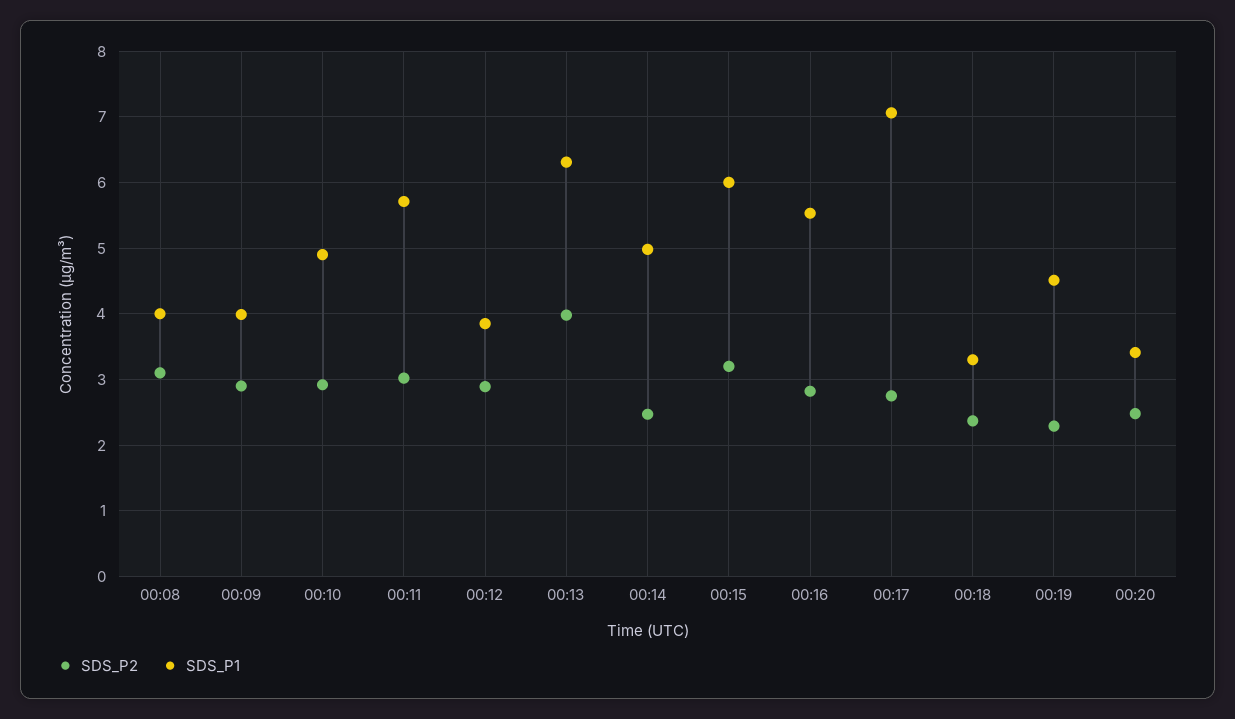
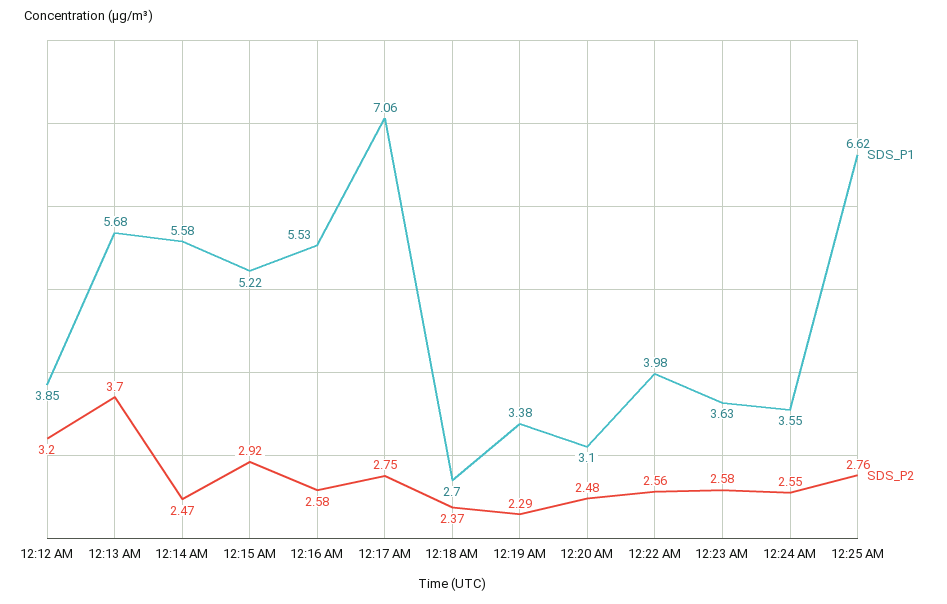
SDS_P2, 00:08: 3.1 -> none
SDS_P1, 00:08: 4 -> none
SDS_P2, 00:09: 2.9 -> none
SDS_P1, 00:09: 4 -> none
SDS_P2, 00:10: 2.9 -> none
SDS_P1, 00:10: 4.9 -> none
SDS_P2, 00:11: 3 -> none
SDS_P1, 00:11: 5.7 -> none
SDS_P2, 00:12: 2.9 -> 3.2
SDS_P2, 00:13: 4 -> 3.7
SDS_P1, 00:13: 6.3 -> 5.68
SDS_P1, 00:14: 5 -> 5.58
SDS_P2, 00:15: 3.2 -> 2.92
SDS_P1, 00:15: 6 -> 5.22
SDS_P2, 00:16: 2.8 -> 2.58
SDS_P1, 00:18: 3.3 -> 2.7
SDS_P1, 00:19: 4.5 -> 3.38
SDS_P1, 00:20: 3.4 -> 3.1
SDS_P1, 12:22 AM: none -> 3.98
SDS_P2, 12:22 AM: none -> 2.56
SDS_P1, 12:23 AM: none -> 3.63
SDS_P2, 12:23 AM: none -> 2.58
SDS_P1, 12:24 AM: none -> 3.55
SDS_P2, 12:24 AM: none -> 2.55
SDS_P1, 12:25 AM: none -> 6.62
SDS_P2, 12:25 AM: none -> 2.76

